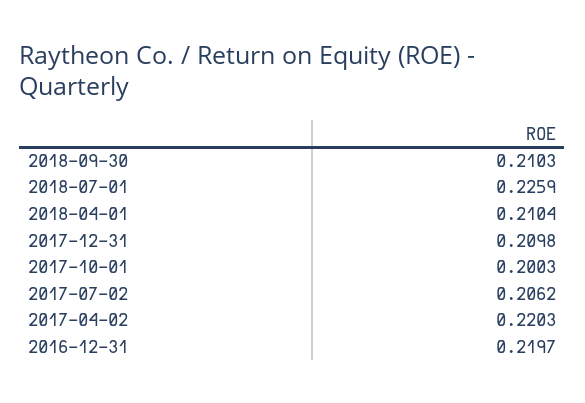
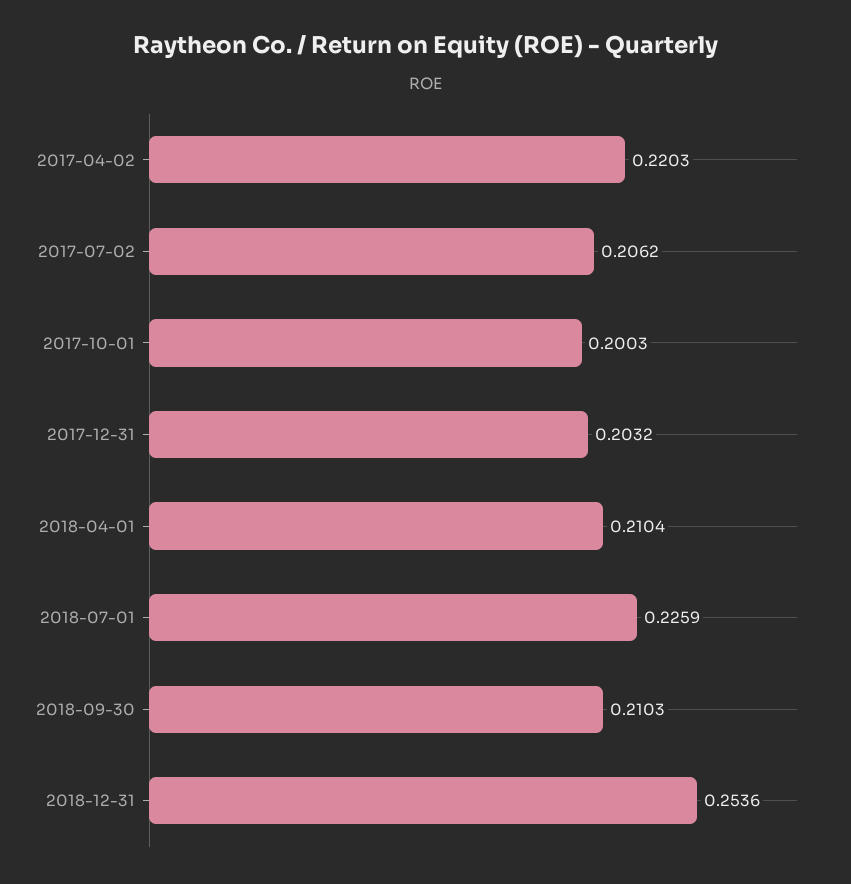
2017-12-31: 0.2098 -> 0.2032
2016-12-31: 0.2197 -> none
2018-12-31: none -> 0.2536

